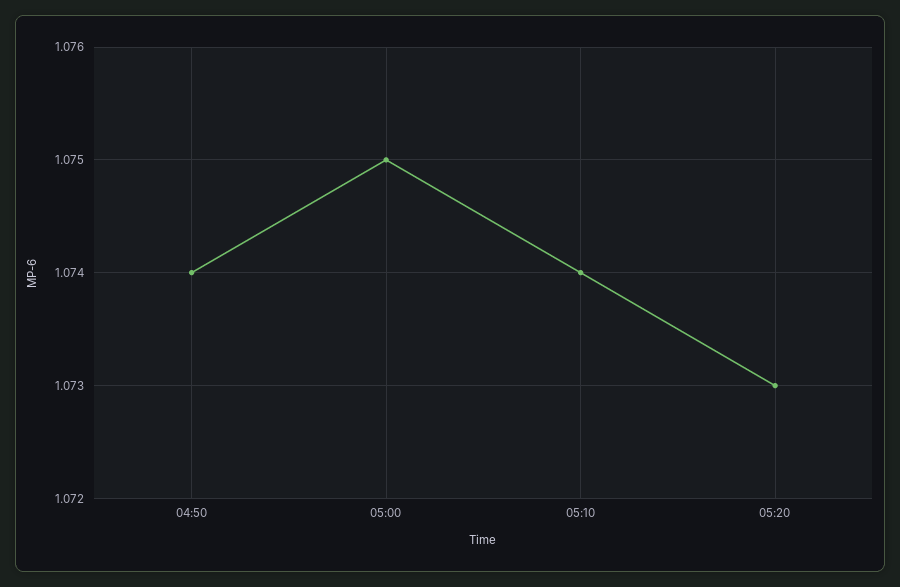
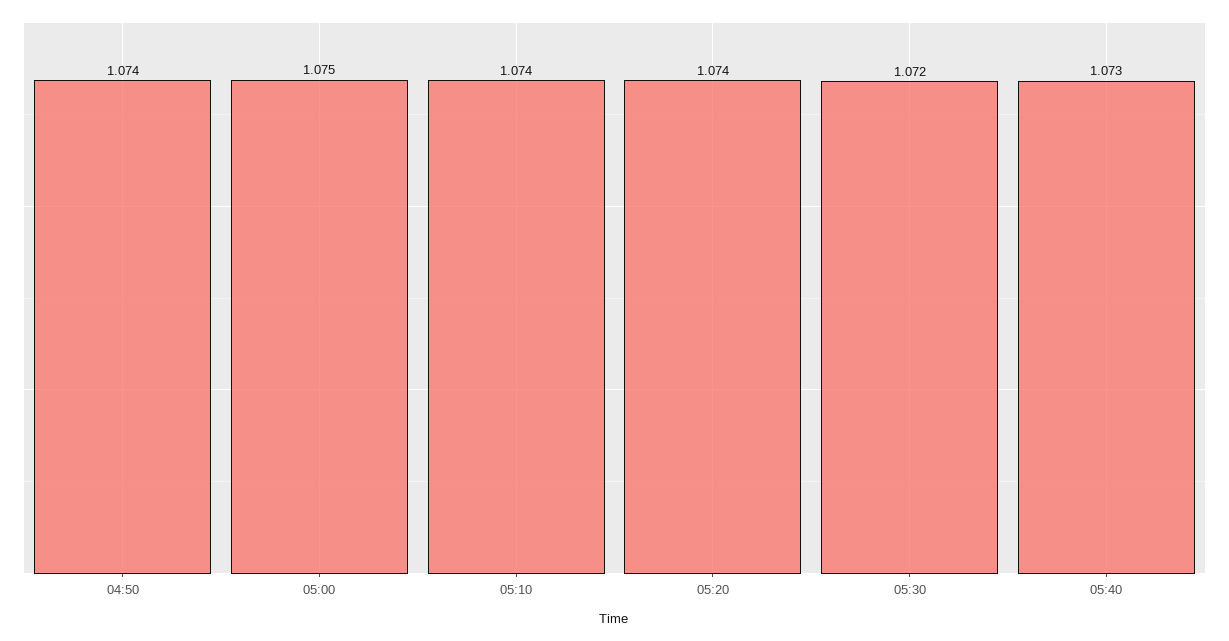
05:20: 1.073 -> 1.074
05:30: none -> 1.072
05:40: none -> 1.073

